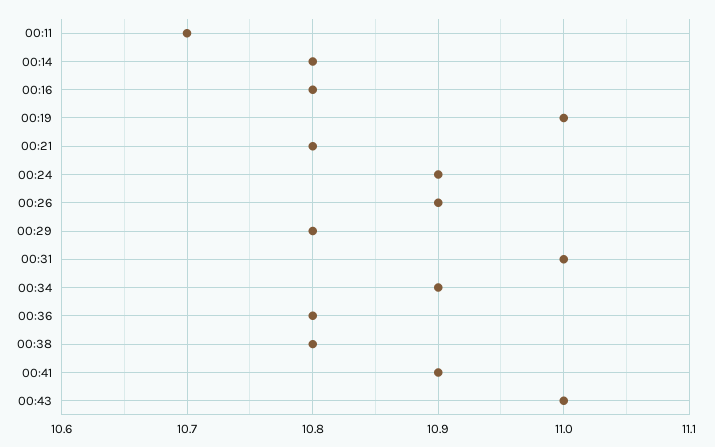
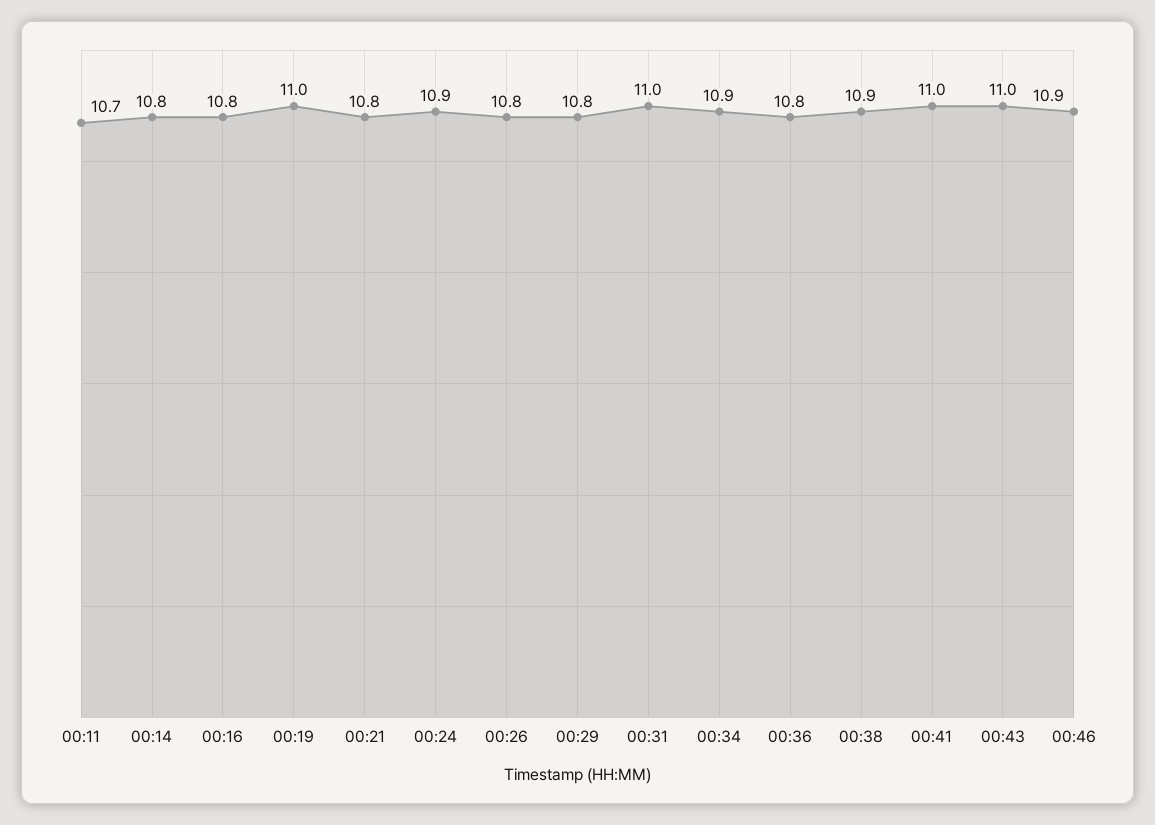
00:26: 10.9 -> 10.8
00:38: 10.8 -> 10.9
00:41: 10.9 -> 11
00:46: none -> 10.9

